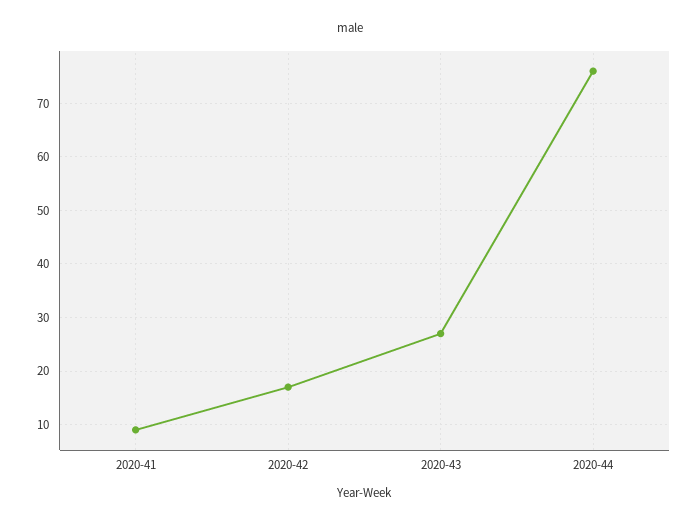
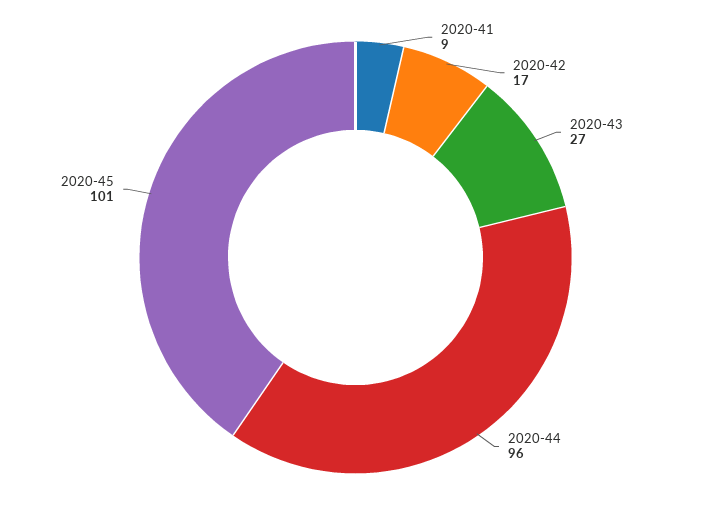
2020-44: 75 -> 96
2020-45: none -> 101

